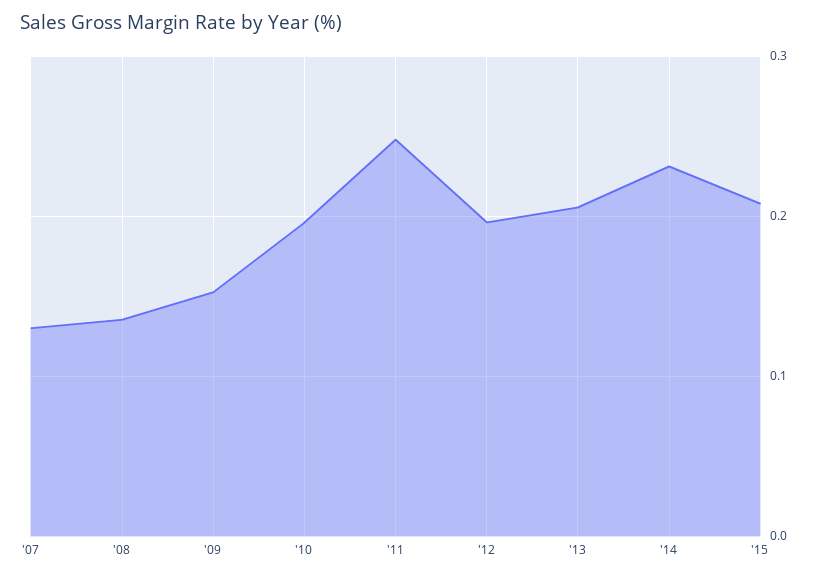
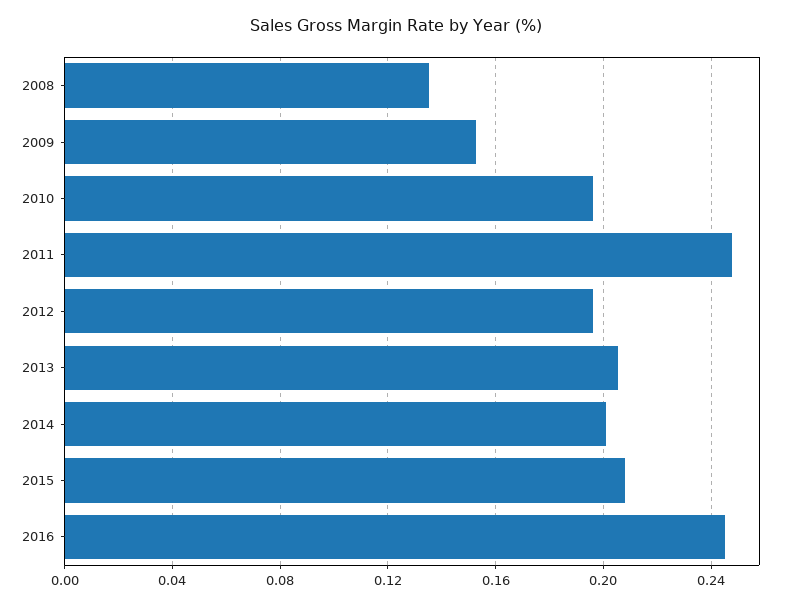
'07: 0.13 -> none
'14: 0.23 -> 0.2
2016: none -> 0.245

